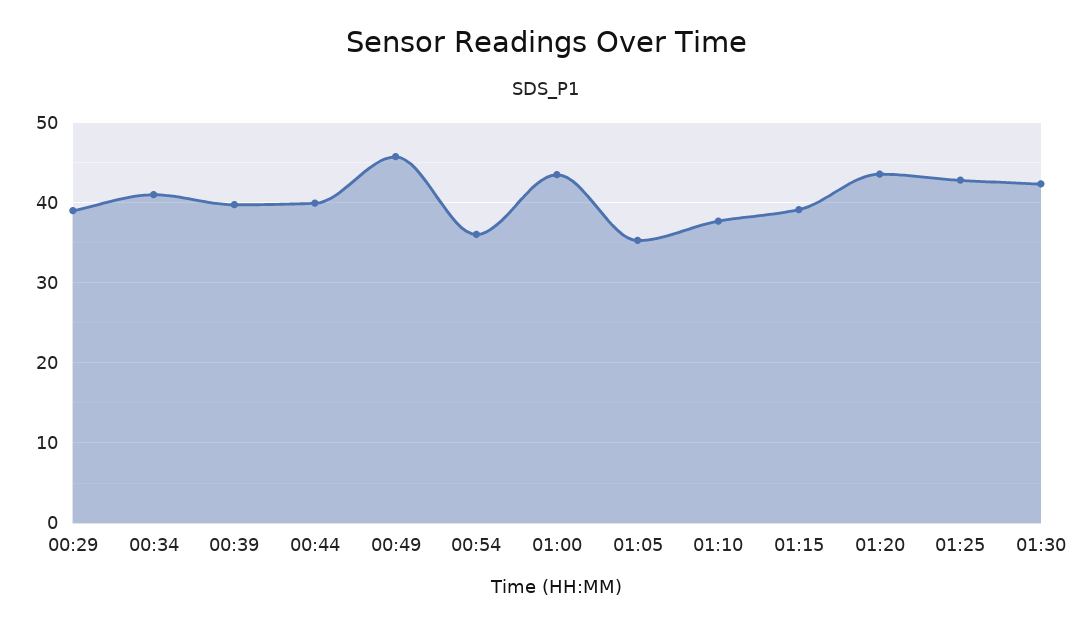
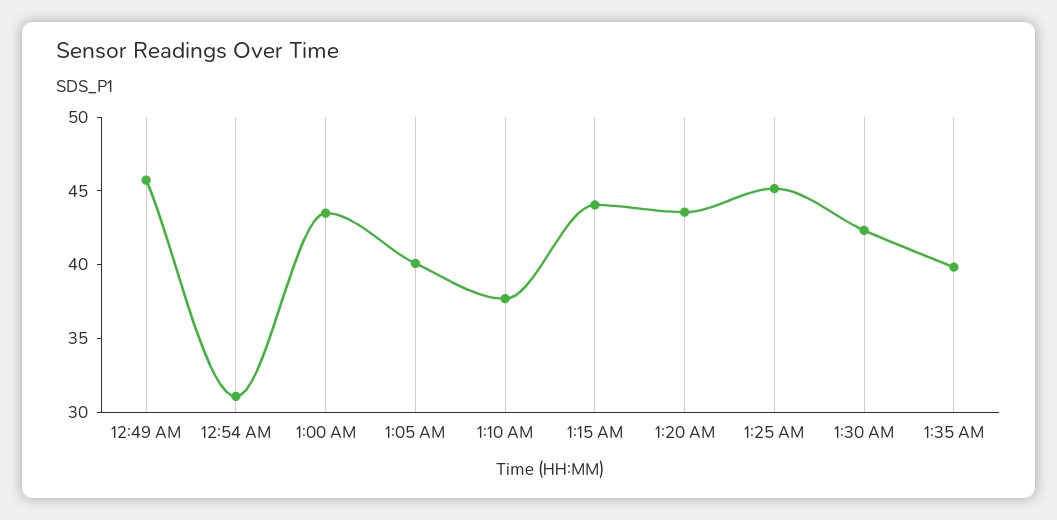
00:29: 39 -> none
00:34: 41 -> none
00:39: 40 -> none
00:44: 40 -> none
00:54: 36 -> 31
01:05: 35 -> 40
01:15: 39 -> 44
01:25: 43 -> 45
1:35 AM: none -> 40

